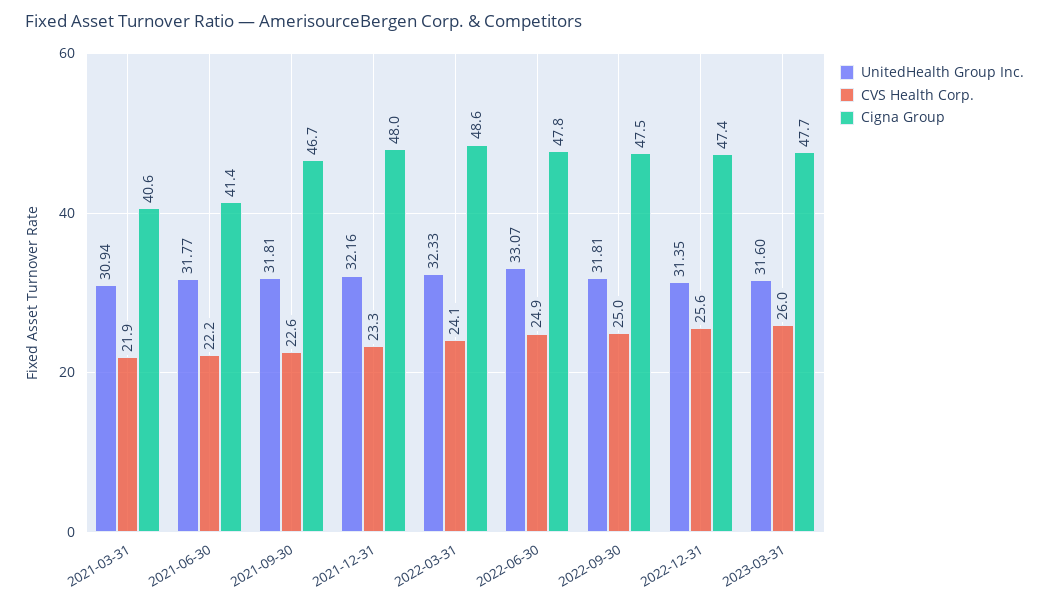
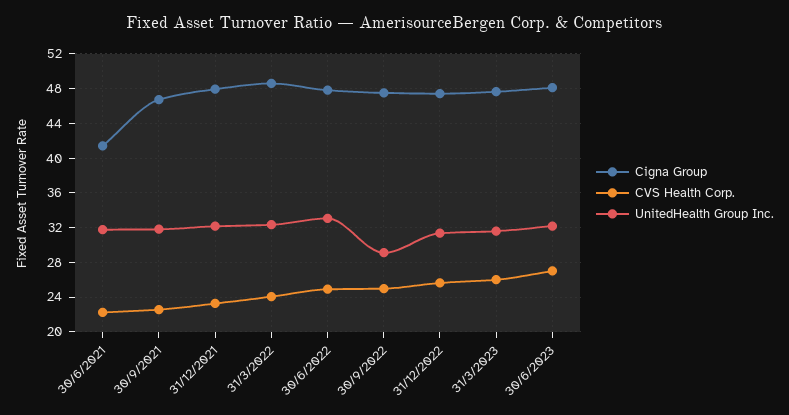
UnitedHealth Group Inc., 2021-03-31: 30.94 -> none
CVS Health Corp., 2021-03-31: 21.9 -> none
Cigna Group, 2021-03-31: 40.6 -> none
UnitedHealth Group Inc., 2022-09-30: 31.81 -> 29
Cigna Group, 30/6/2023: none -> 48
CVS Health Corp., 30/6/2023: none -> 27
UnitedHealth Group Inc., 30/6/2023: none -> 32

